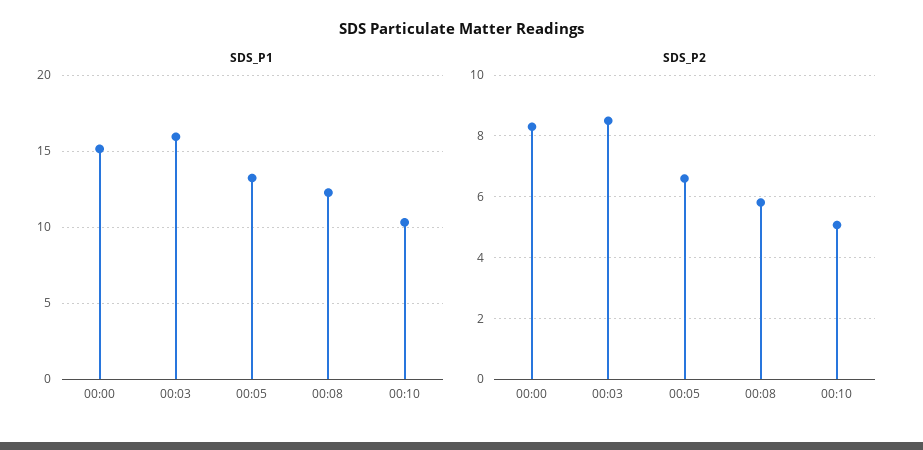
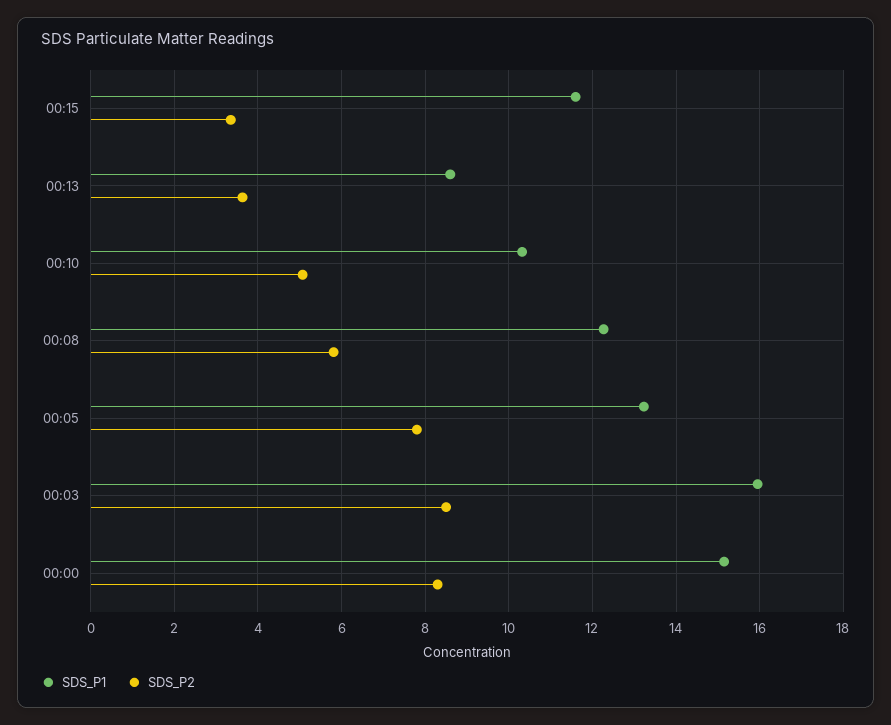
SDS_P2, 00:05: 6.6 -> 7.8
SDS_P1, 00:15: none -> 11.6
SDS_P2, 00:15: none -> 3.4
SDS_P1, 00:13: none -> 8.6
SDS_P2, 00:13: none -> 3.6

